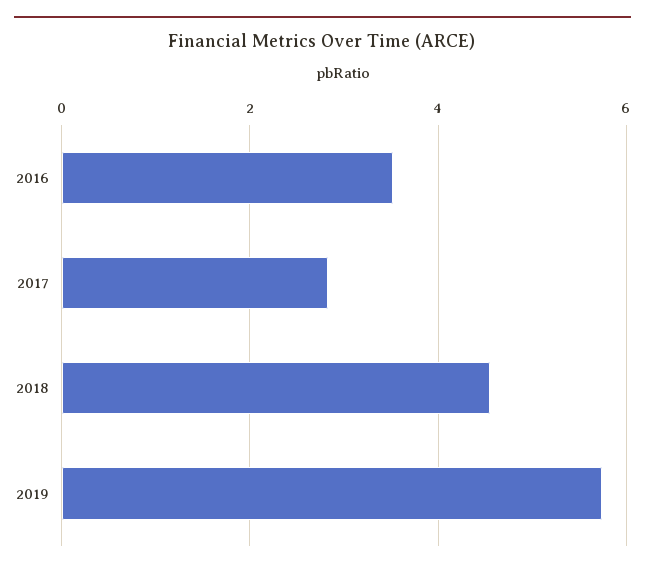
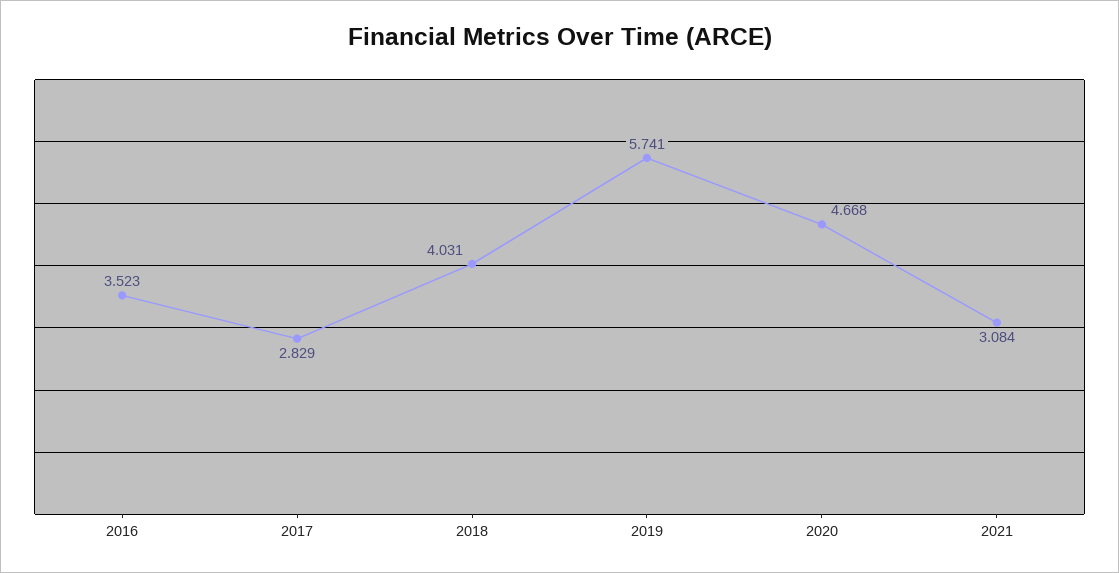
2018: 4.6 -> 4.031
2020: none -> 4.668
2021: none -> 3.084

